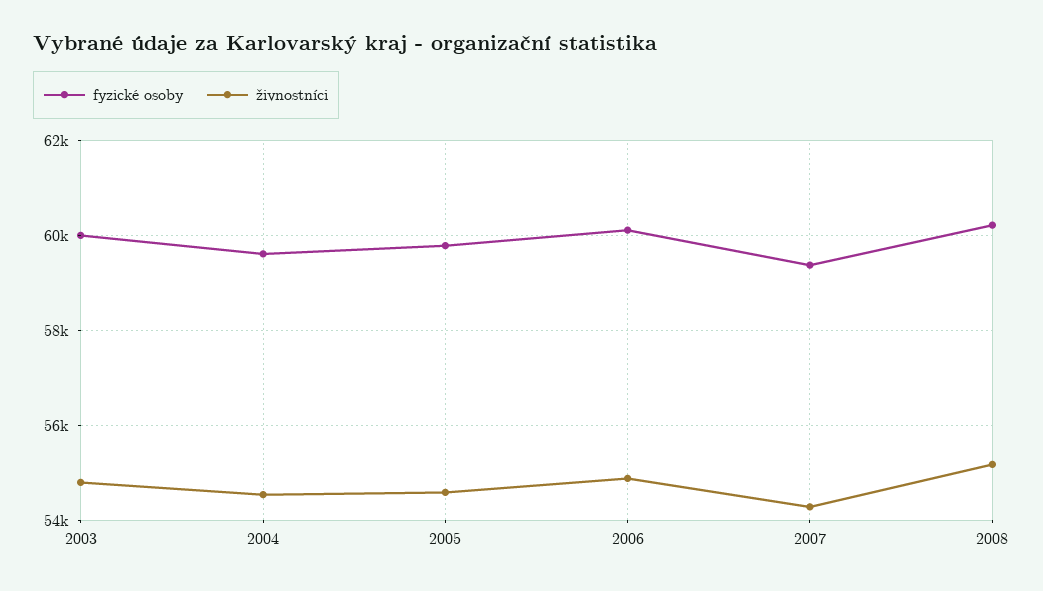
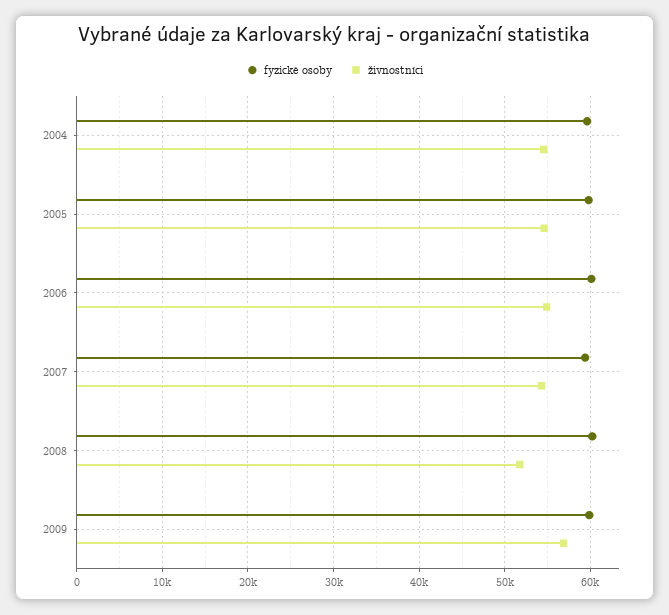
fyzické osoby, 2003: 60000 -> none
živnostníci, 2003: 54800 -> none
živnostníci, 2008: 55200 -> 52000
fyzické osoby, 2009: none -> 60000
živnostníci, 2009: none -> 57000

